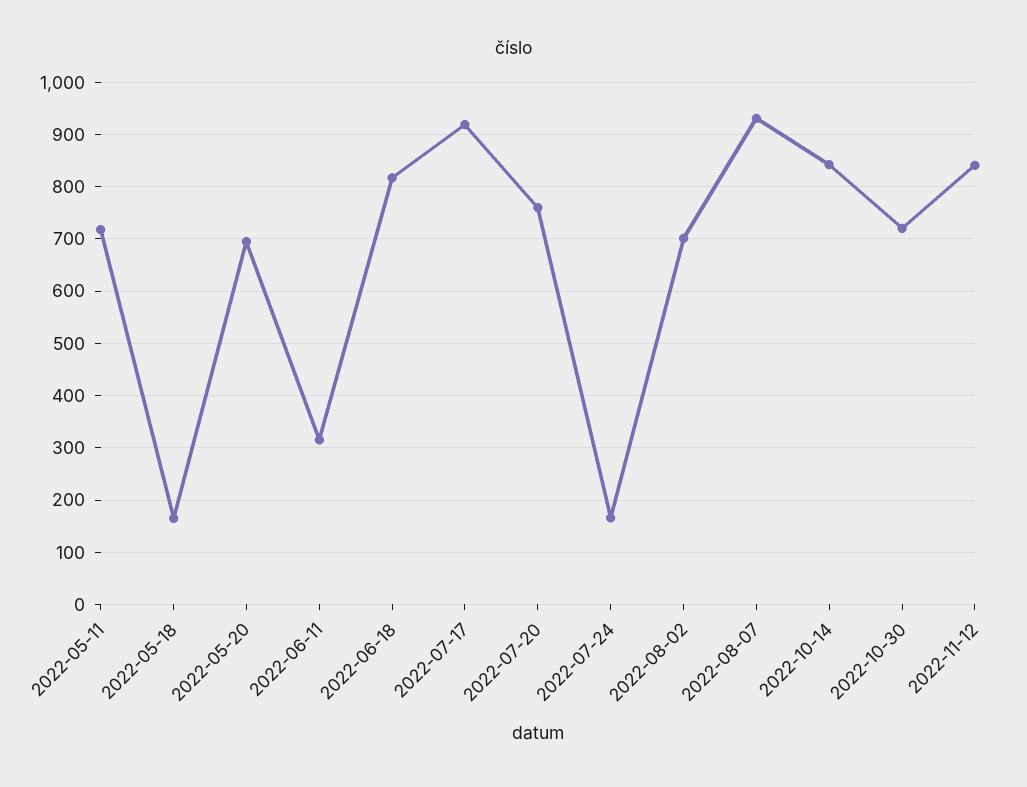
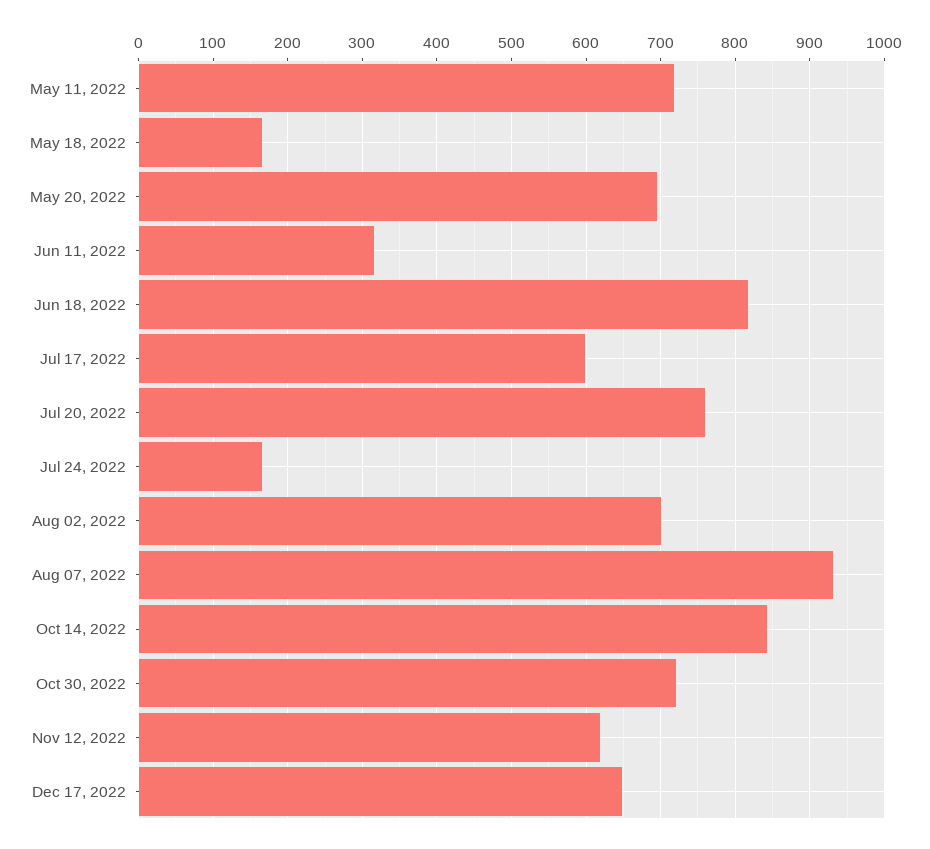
2022-07-17: 920 -> 600
2022-11-12: 840 -> 620
Dec 17, 2022: none -> 650

